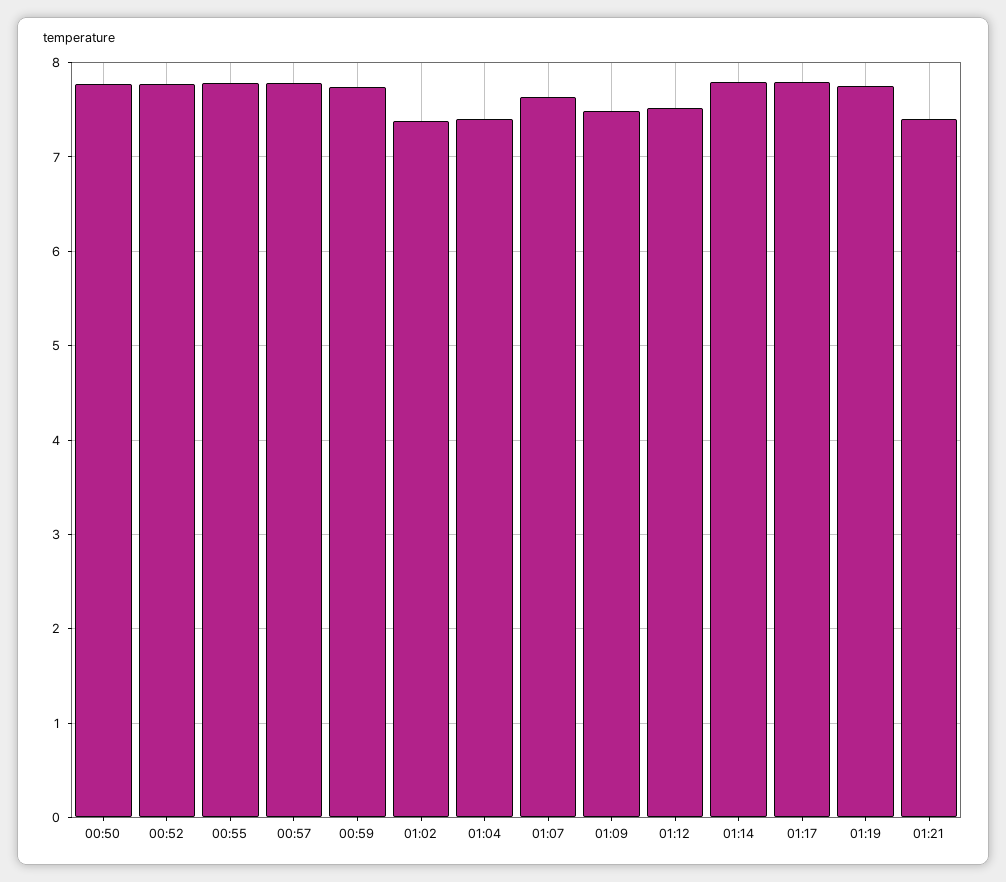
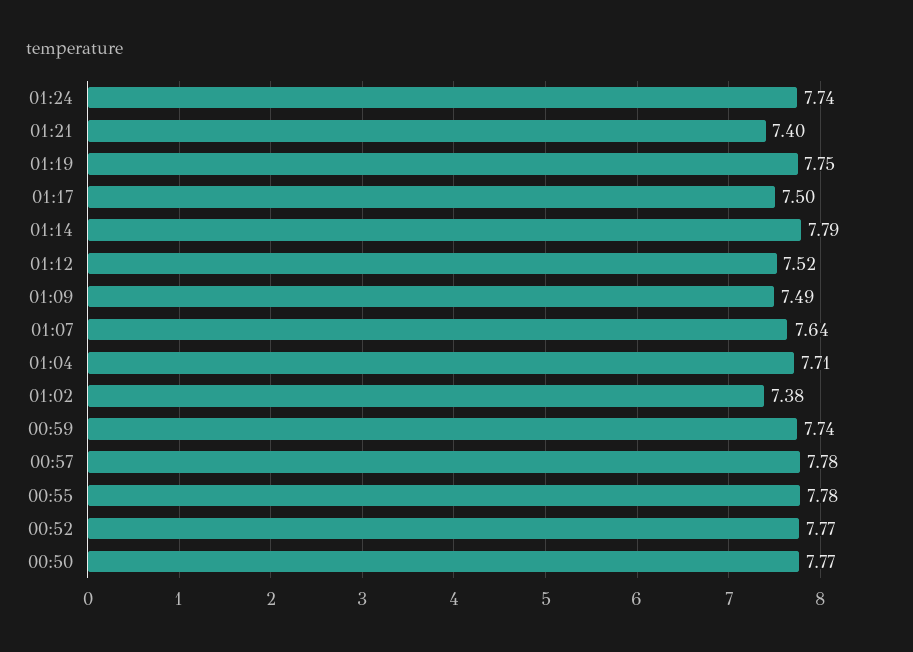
01:04: 7.4 -> 7.71
01:17: 7.8 -> 7.5
01:24: none -> 7.74

